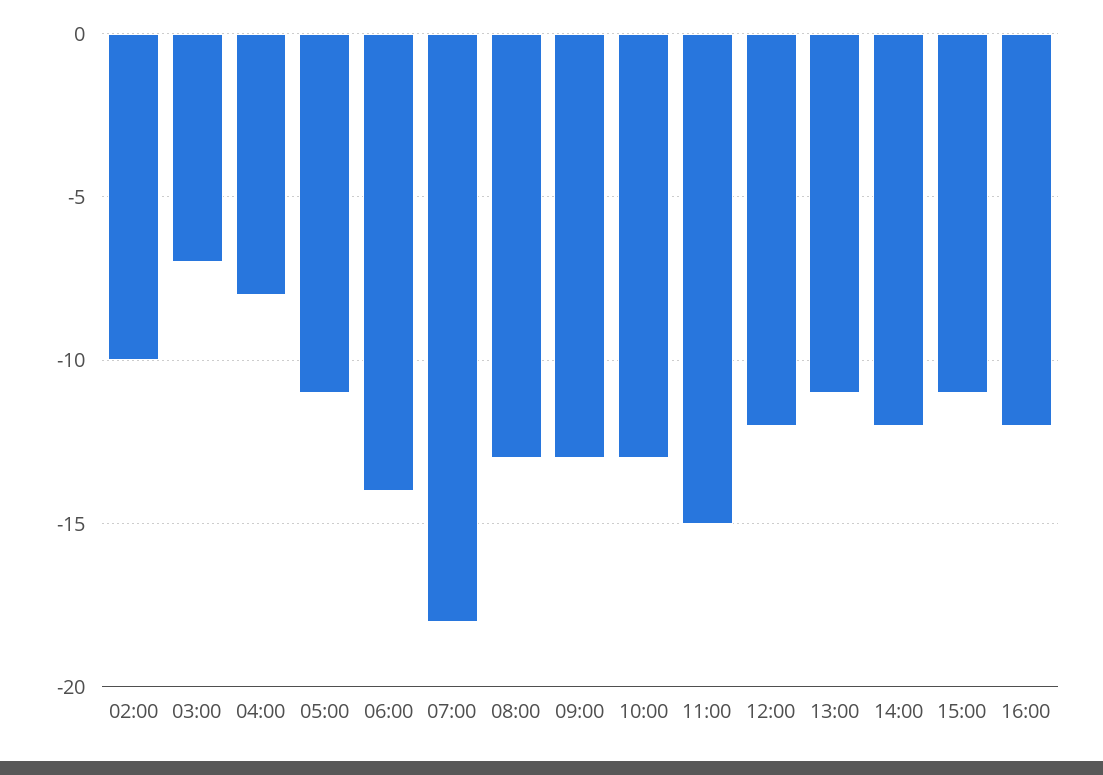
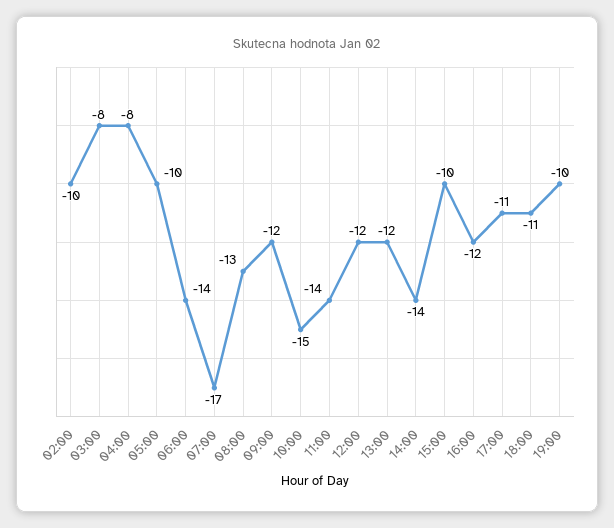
03:00: -7 -> -8
05:00: -11 -> -10
07:00: -18 -> -17
09:00: -13 -> -12
10:00: -13 -> -15
11:00: -15 -> -14
13:00: -11 -> -12
14:00: -12 -> -14
15:00: -11 -> -10
17:00: none -> -11
18:00: none -> -11
19:00: none -> -10

